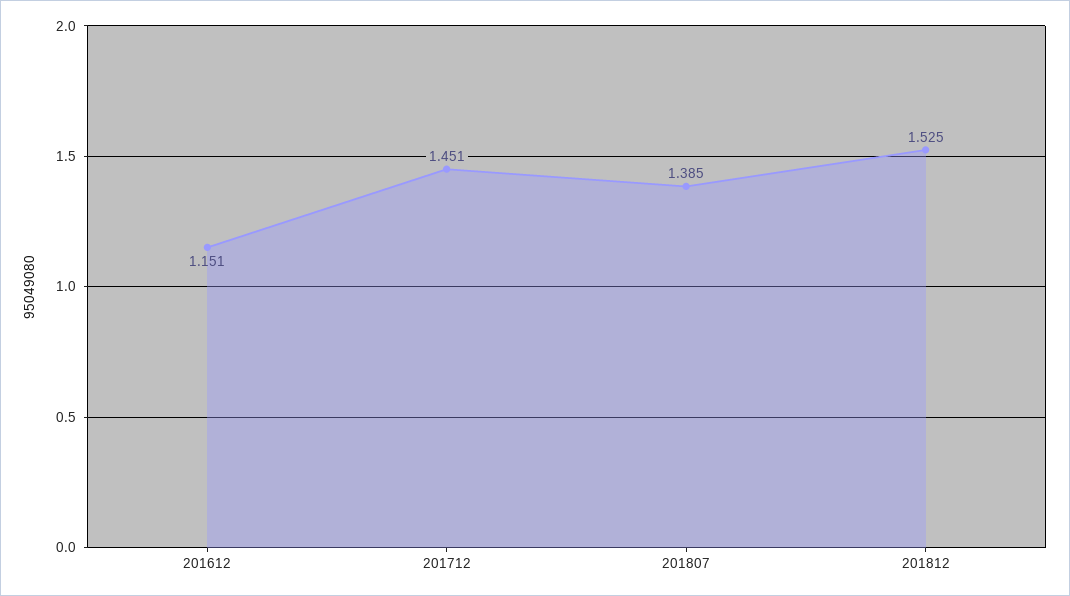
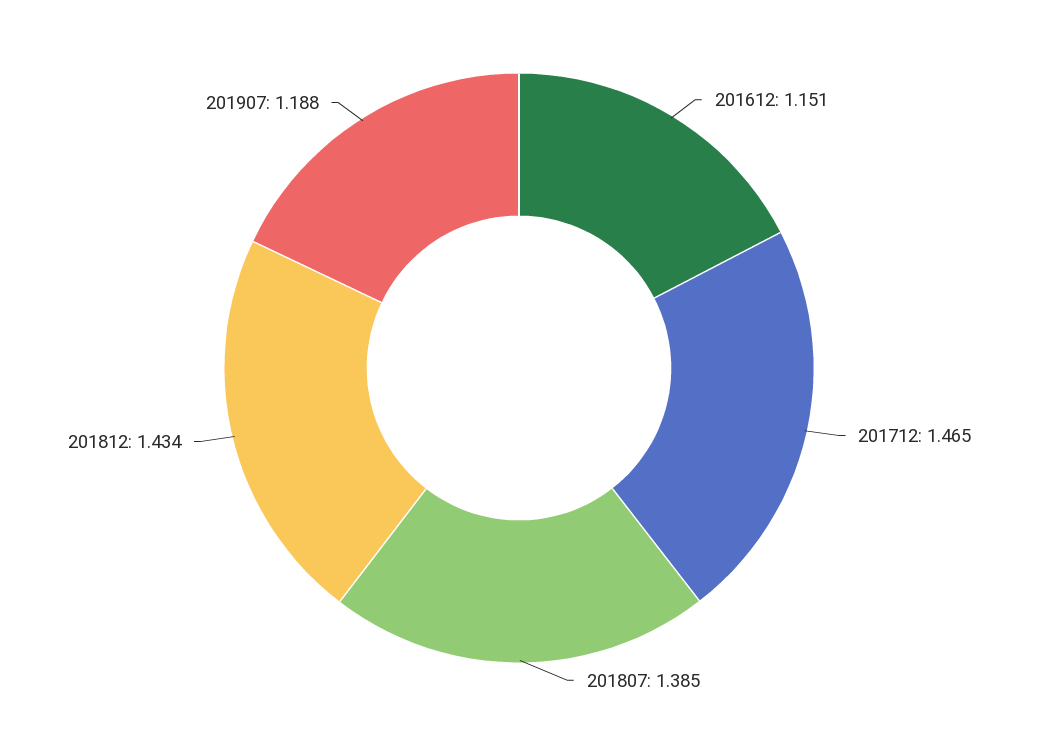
201712: 1.451 -> 1.465
201812: 1.525 -> 1.434
201907: none -> 1.188

